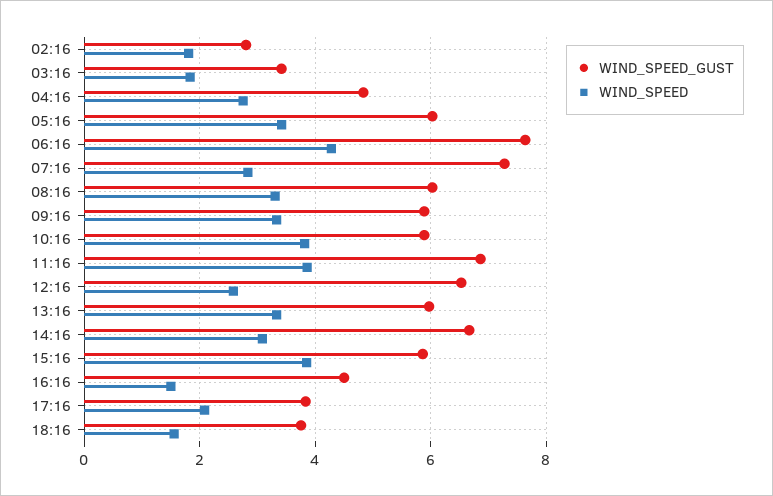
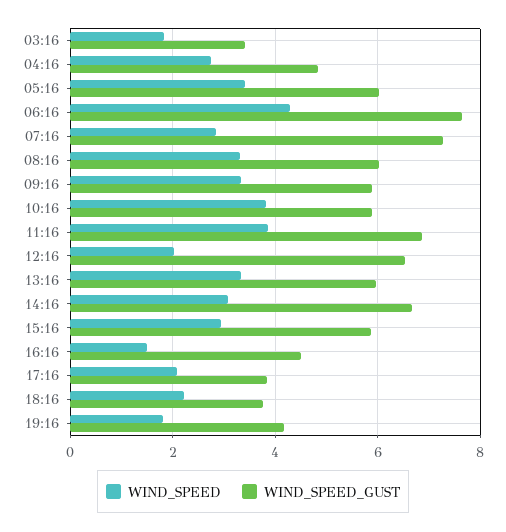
WIND_SPEED_GUST, 02:16: 2.8 -> none
WIND_SPEED, 02:16: 1.8 -> none
WIND_SPEED, 12:16: 2.6 -> 2
WIND_SPEED, 15:16: 3.8 -> 3
WIND_SPEED, 18:16: 1.6 -> 2.2
WIND_SPEED, 19:16: none -> 1.8
WIND_SPEED_GUST, 19:16: none -> 4.2

